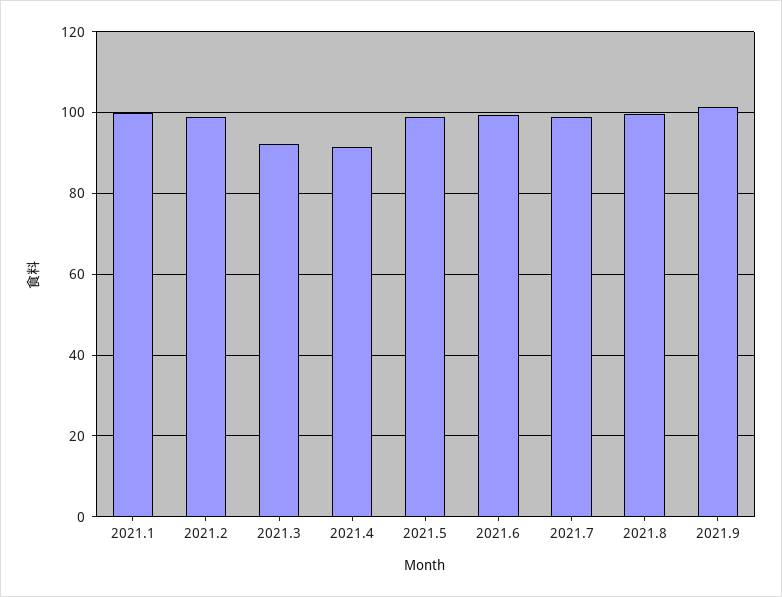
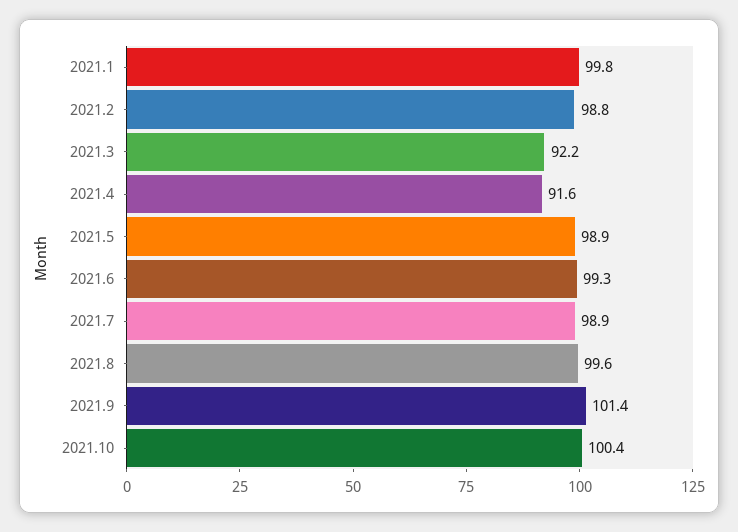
2021.10: none -> 100.4

